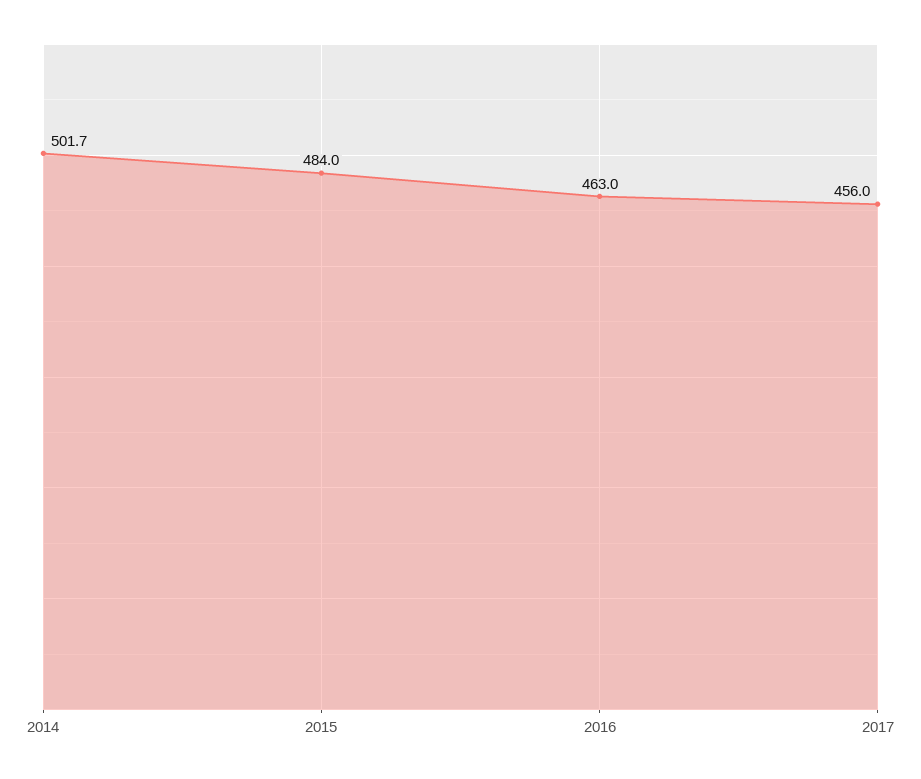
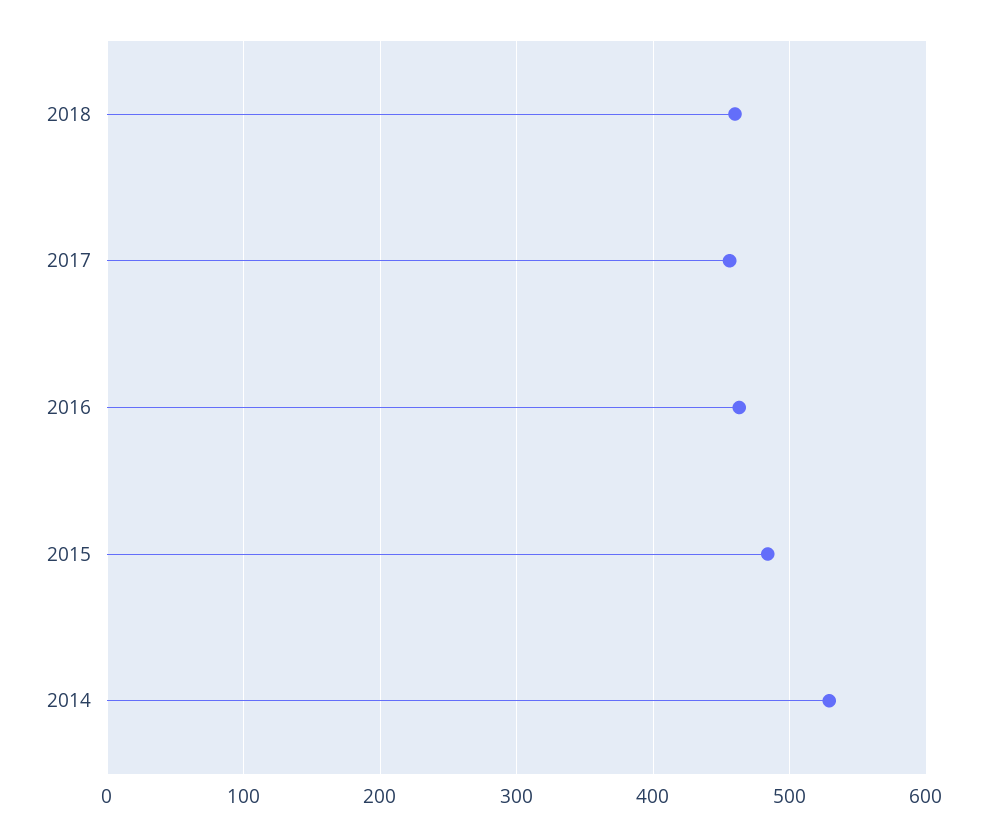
2014: 501.7 -> 530
2018: none -> 460

